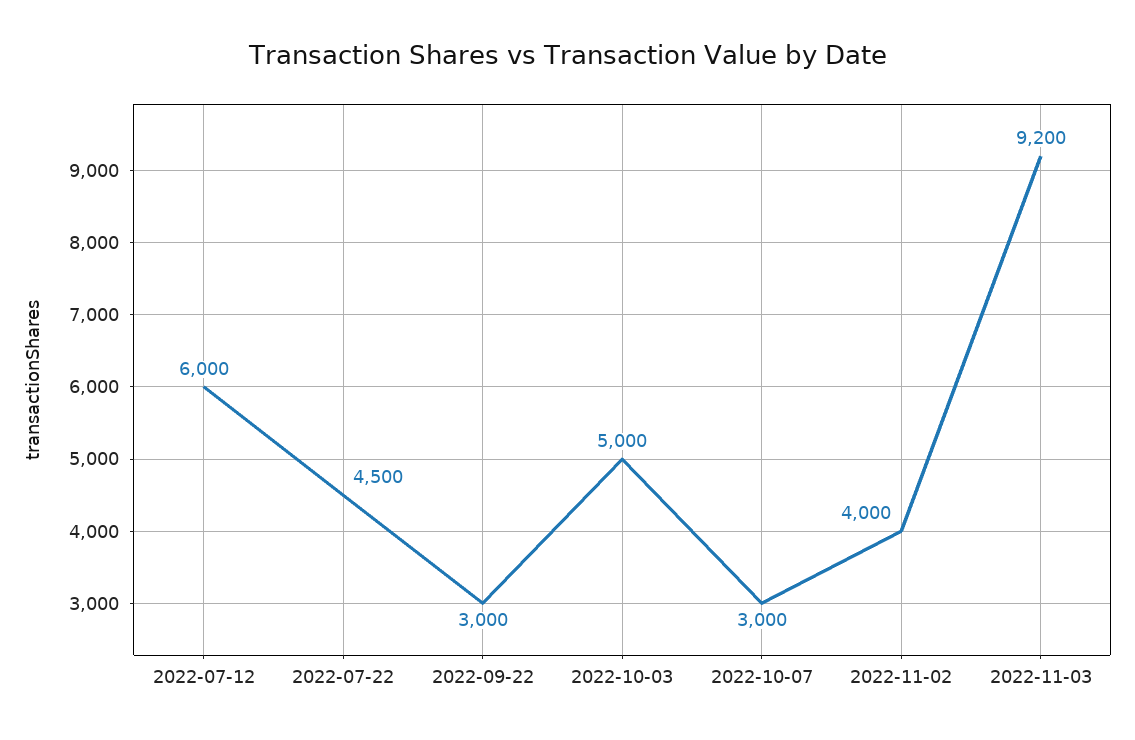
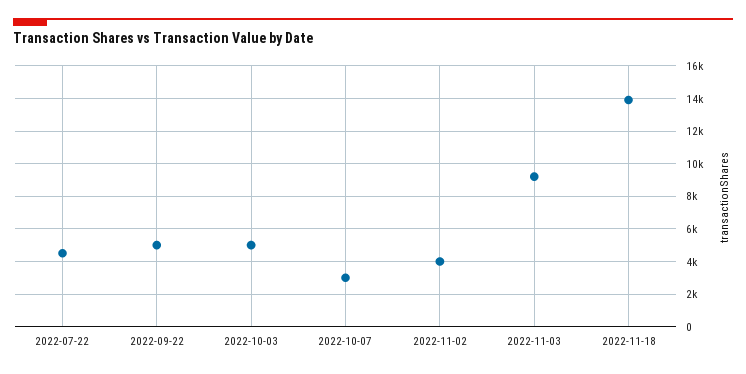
2022-07-12: 6000 -> none
2022-09-22: 3000 -> 5000
2022-11-18: none -> 14000

